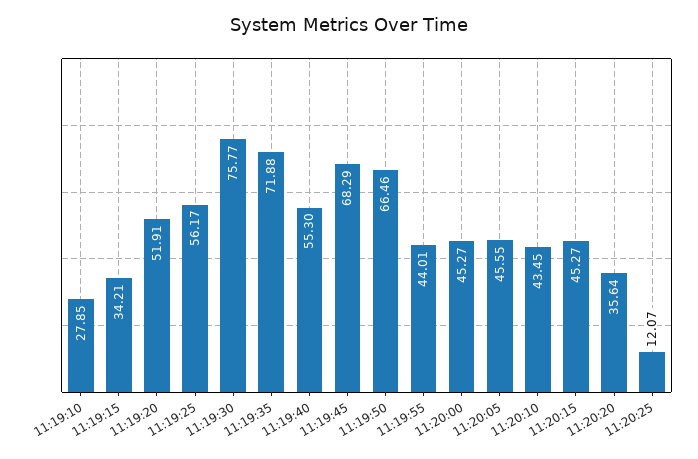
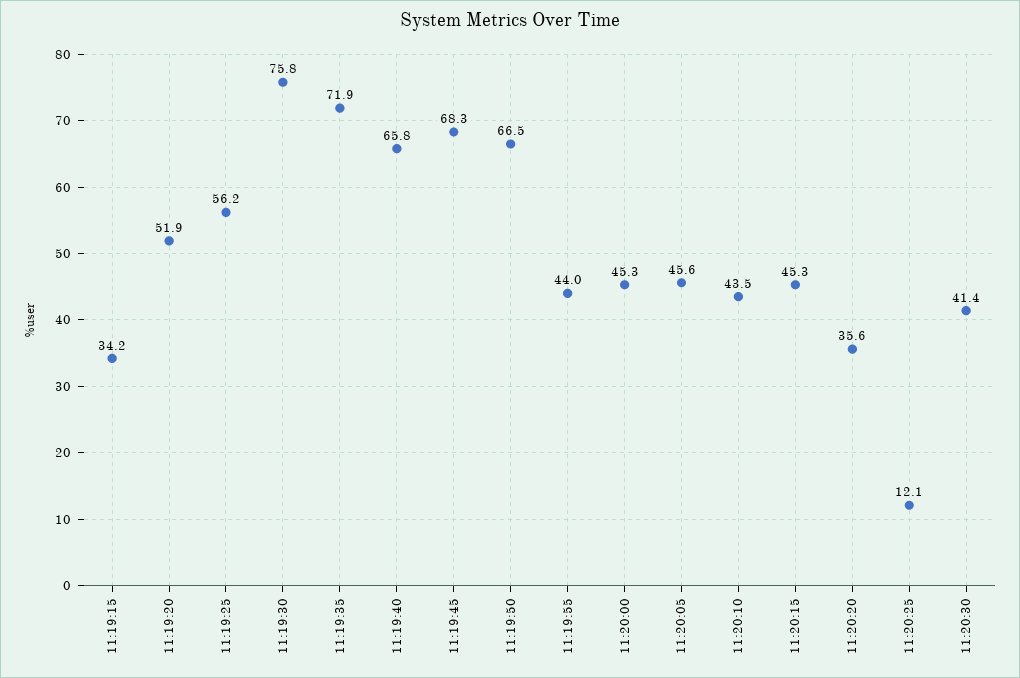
11:19:10: 27.85 -> none
11:19:40: 55.3 -> 65.8
11:20:30: none -> 41.4

